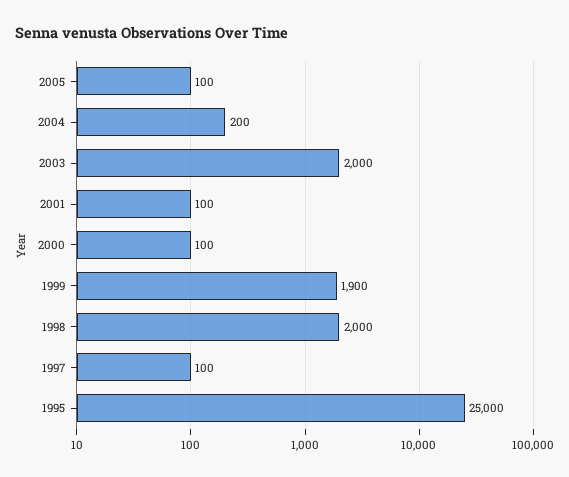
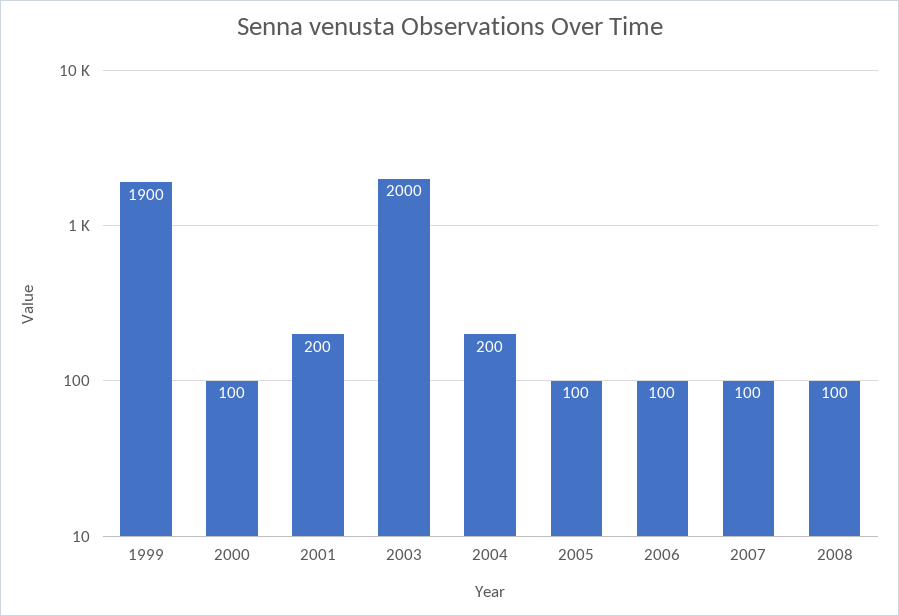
2001: 100 -> 200
1998: 2000 -> none
1997: 100 -> none
1995: 25000 -> none
2006: none -> 100
2007: none -> 100
2008: none -> 100

